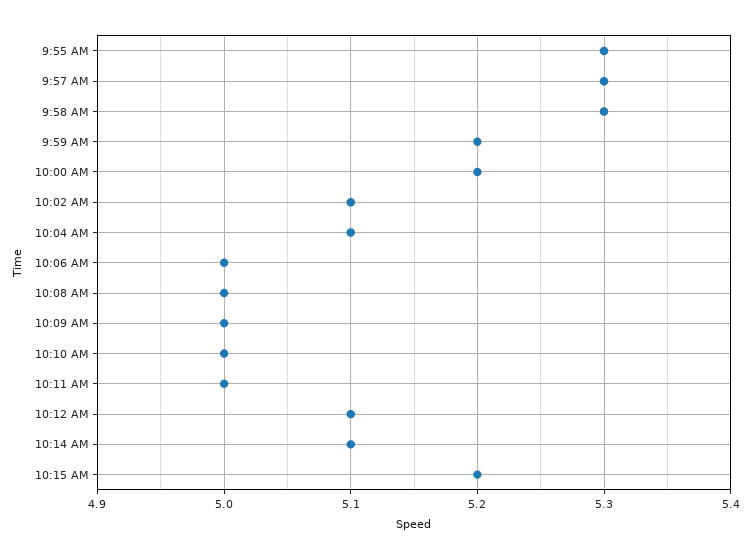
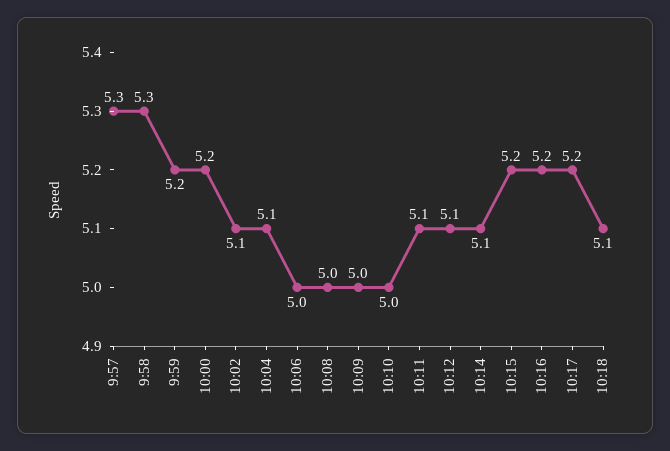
9:55 AM: 5.3 -> none
10:11 AM: 5 -> 5.1
10:16: none -> 5.2
10:17: none -> 5.2
10:18: none -> 5.1

